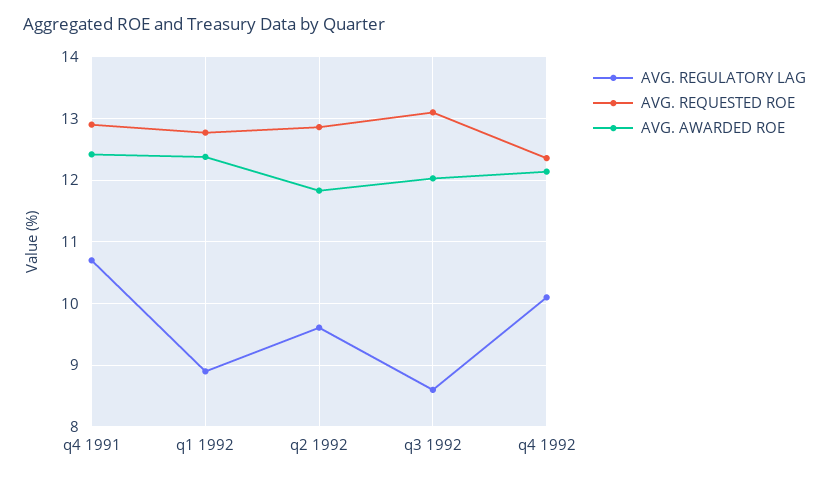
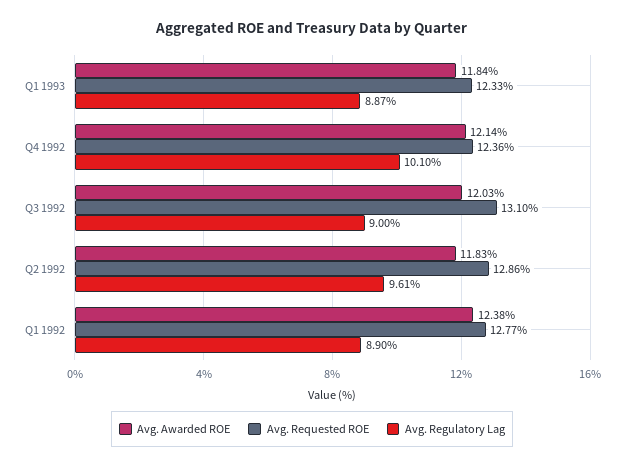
AVG. REGULATORY LAG, q4 1991: 10.7 -> none
AVG. REQUESTED ROE, q4 1991: 12.9 -> none
AVG. AWARDED ROE, q4 1991: 12.4 -> none
AVG. REGULATORY LAG, q3 1992: 8.6 -> 9
AVG. AWARDED ROE, Q1 1993: none -> 11.84
AVG. REQUESTED ROE, Q1 1993: none -> 12.33
AVG. REGULATORY LAG, Q1 1993: none -> 8.87

